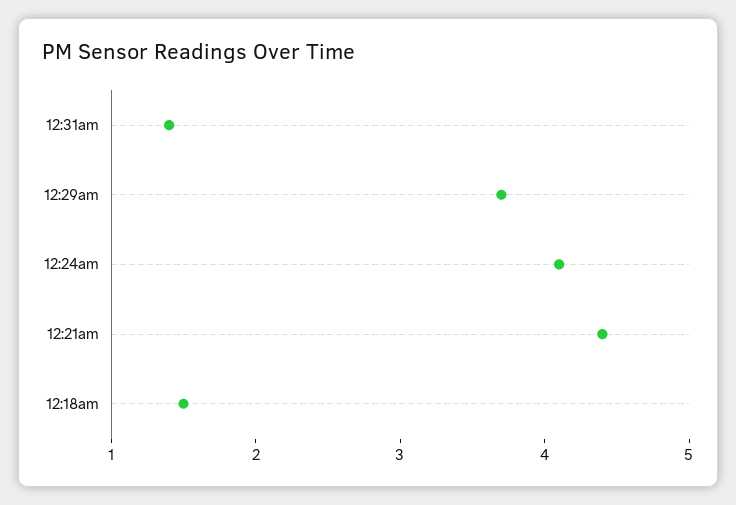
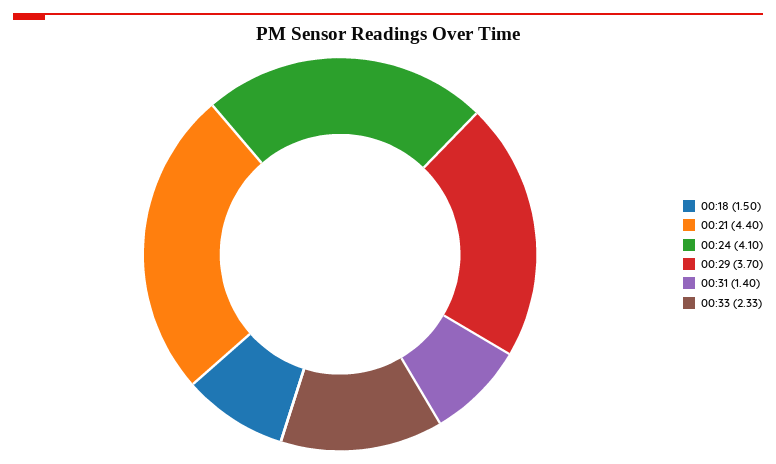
00:33: none -> 2.33

